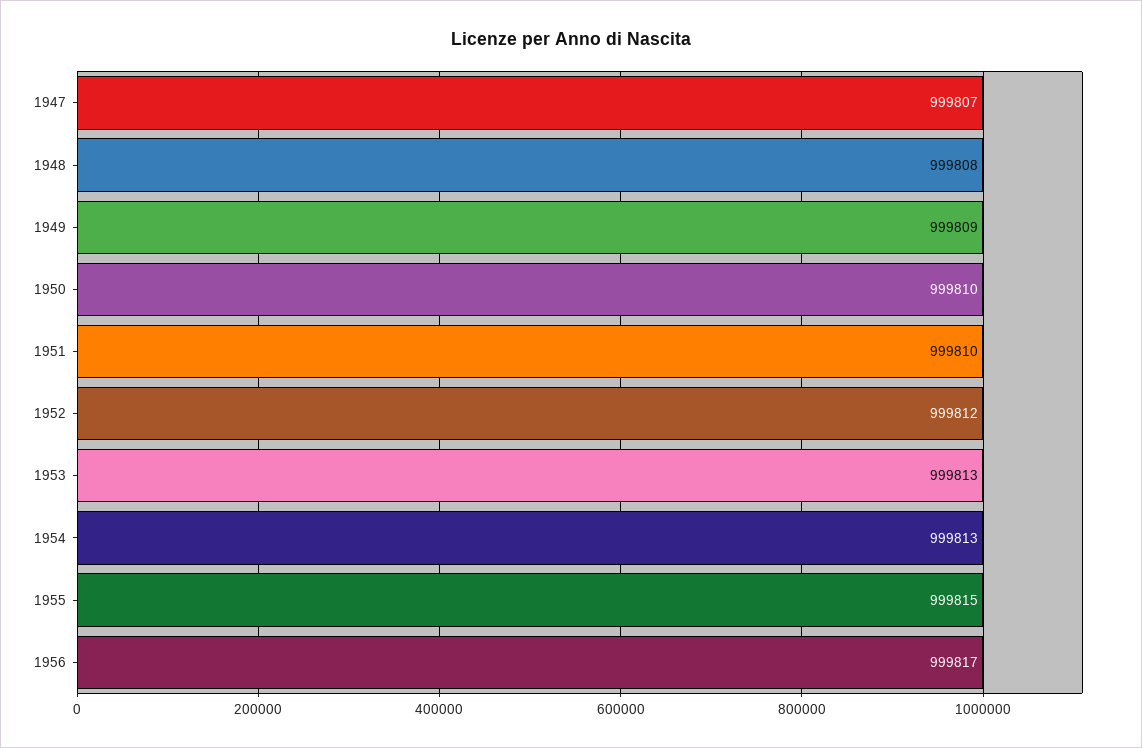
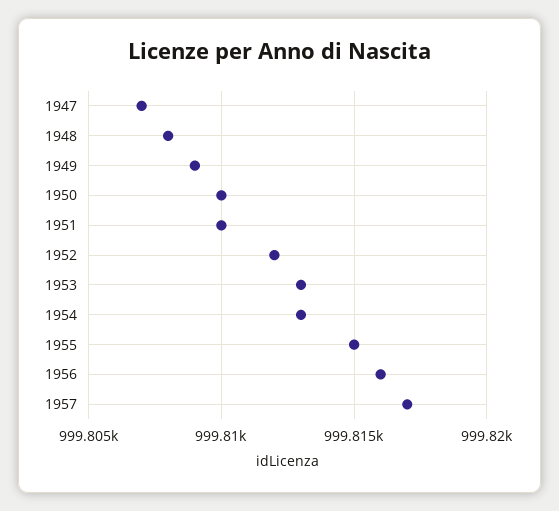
1956: 999817 -> 999816
1957: none -> 999817

